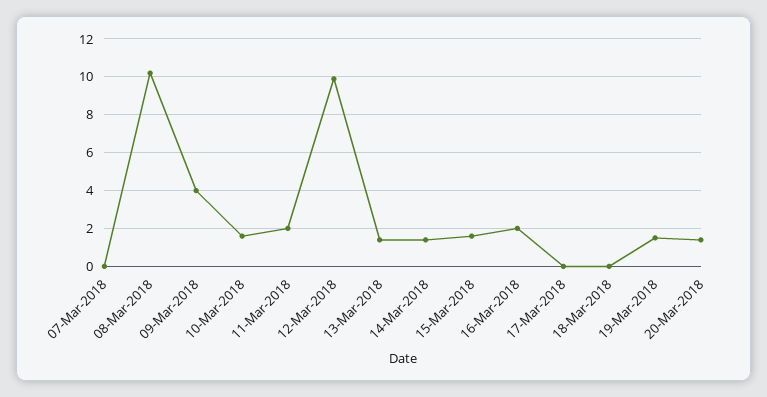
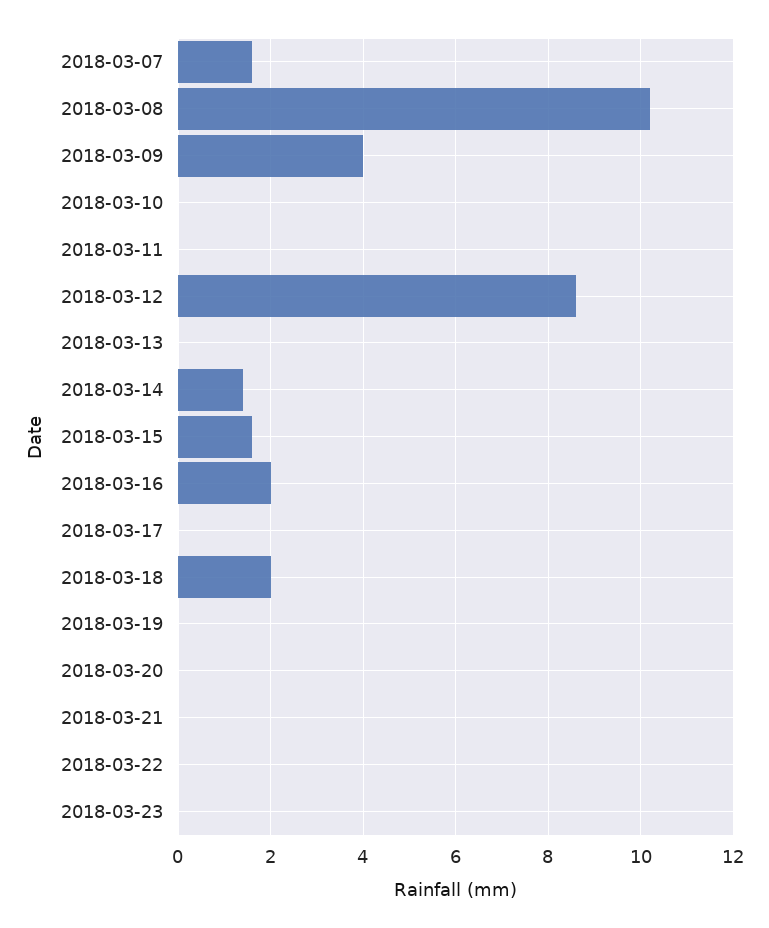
07-Mar-2018: 0 -> 1.5
10-Mar-2018: 1.5 -> 0
11-Mar-2018: 2 -> 0
12-Mar-2018: 10 -> 8.5
13-Mar-2018: 1.5 -> 0
18-Mar-2018: 0 -> 2
19-Mar-2018: 1.5 -> 0
20-Mar-2018: 1.5 -> 0
2018-03-21: none -> 0
2018-03-22: none -> 0
2018-03-23: none -> 0

